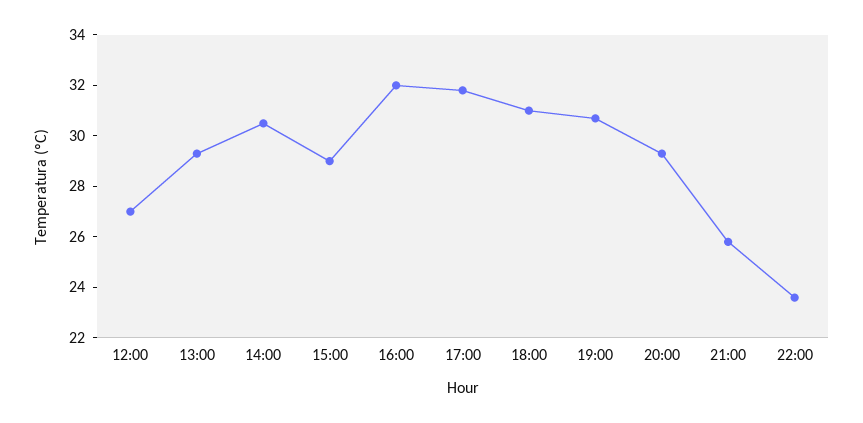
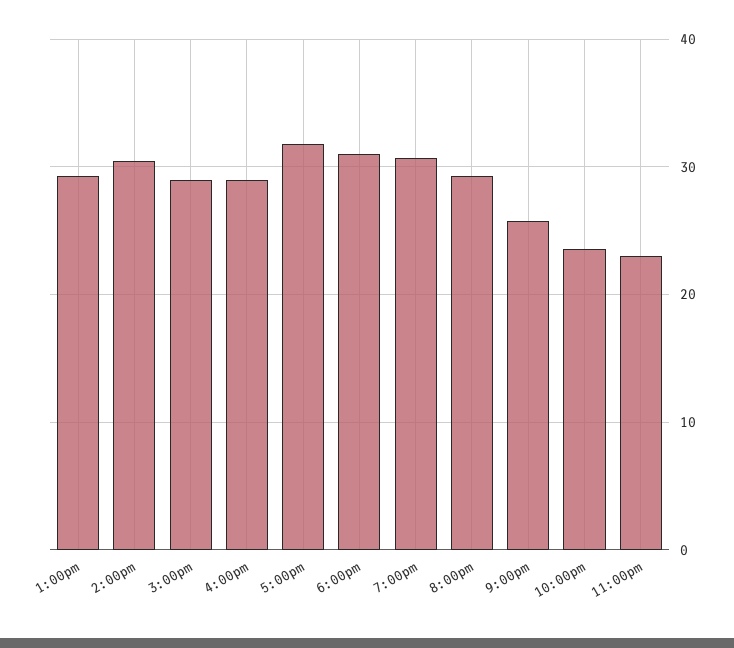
12:00: 27 -> none
16:00: 32 -> 29
11:00pm: none -> 23

